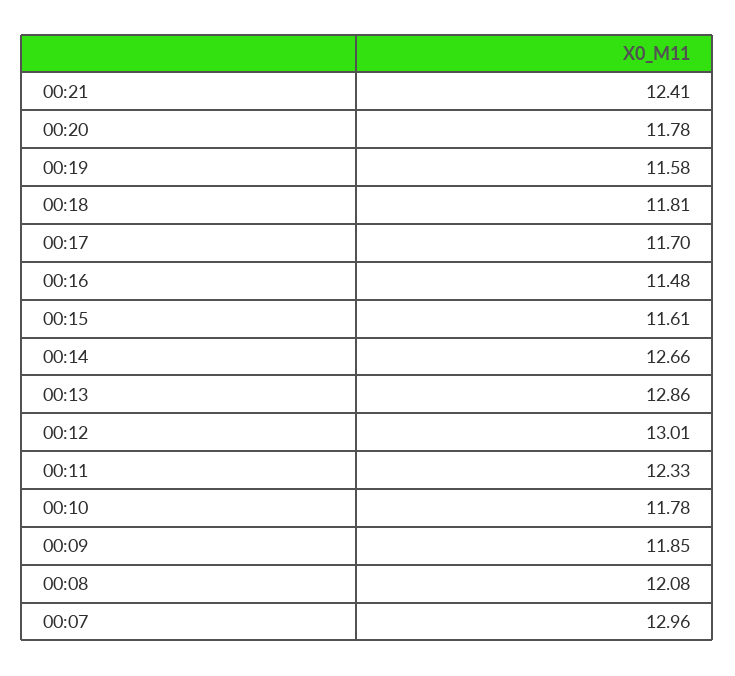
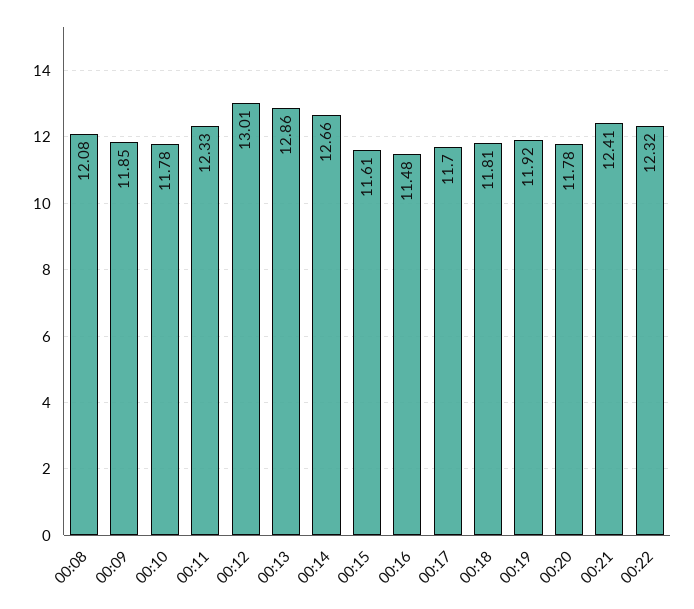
00:19: 11.58 -> 11.92
00:07: 12.96 -> none
00:22: none -> 12.32

